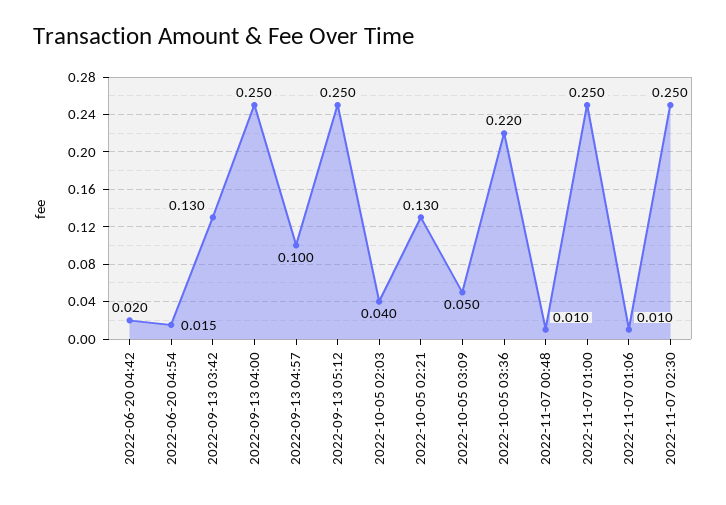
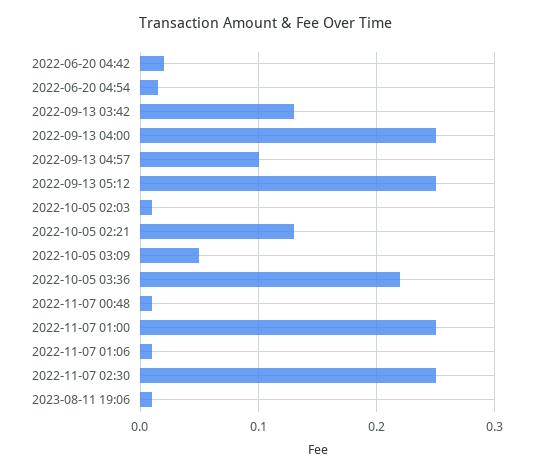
2022-10-05 02:03: 0.04 -> 0.01
2023-08-11 19:06: none -> 0.01

